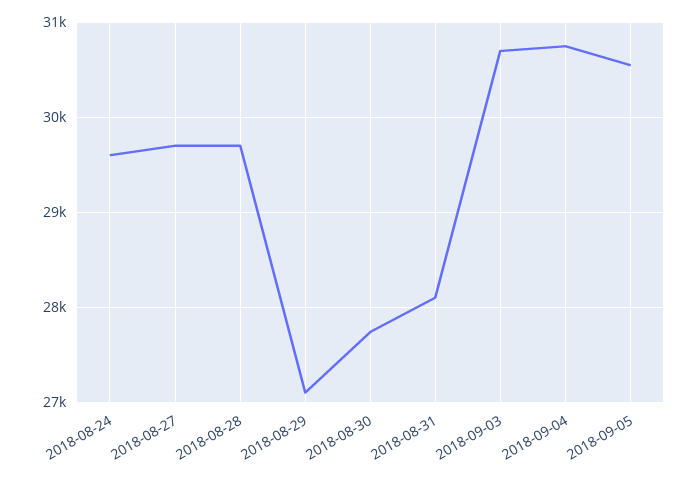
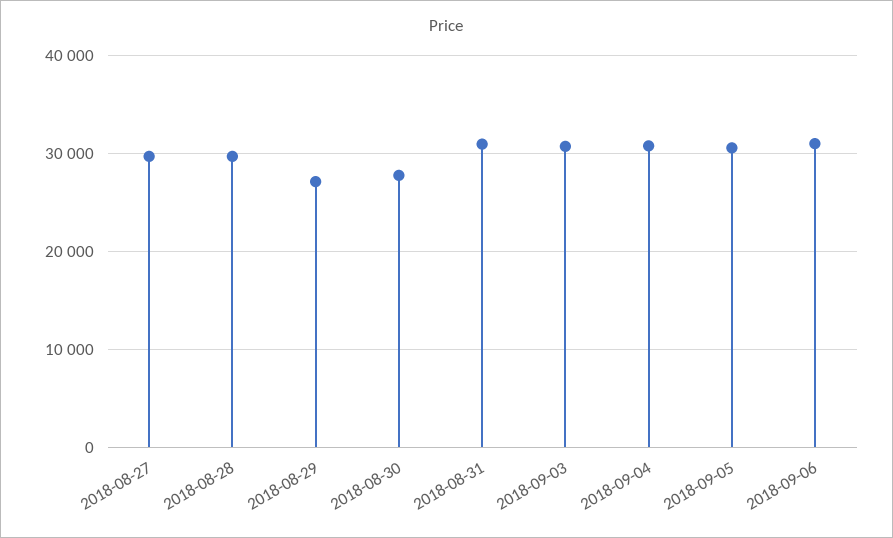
2018-08-24: 29600 -> none
2018-08-31: 28100 -> 31000
2018-09-06: none -> 31000

